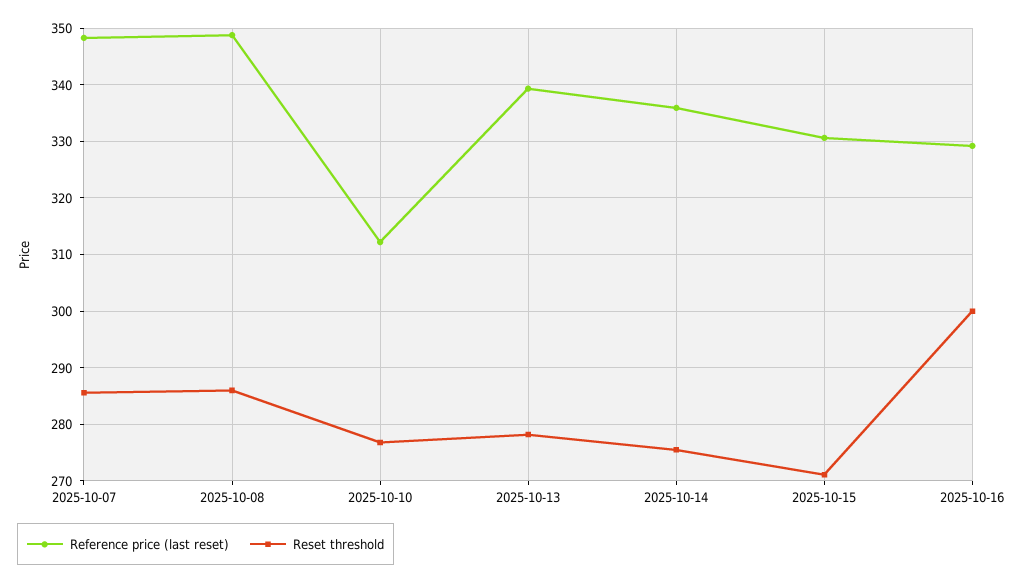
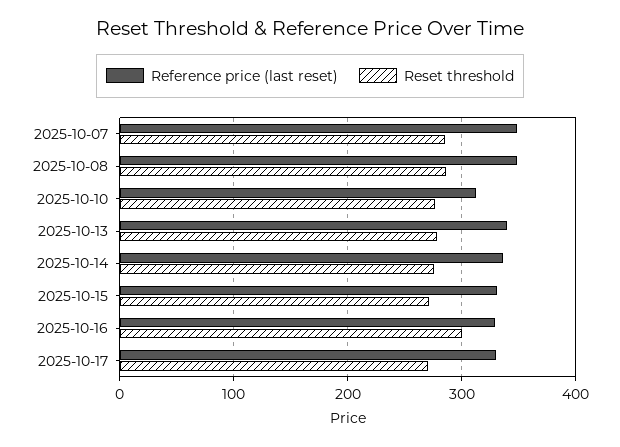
Reference price (last reset), 2025-10-17: none -> 330
Reset threshold, 2025-10-17: none -> 270

